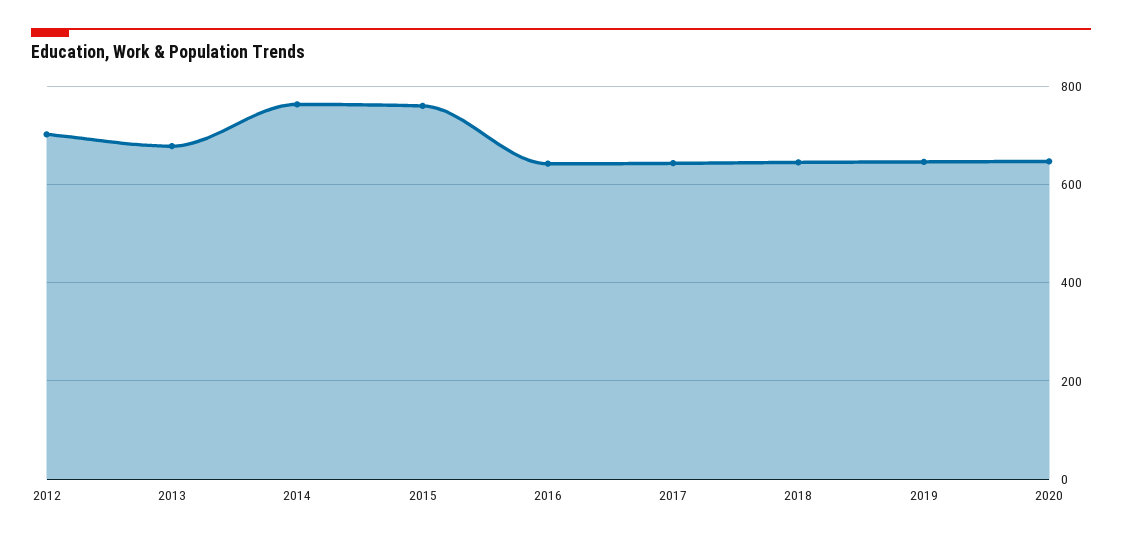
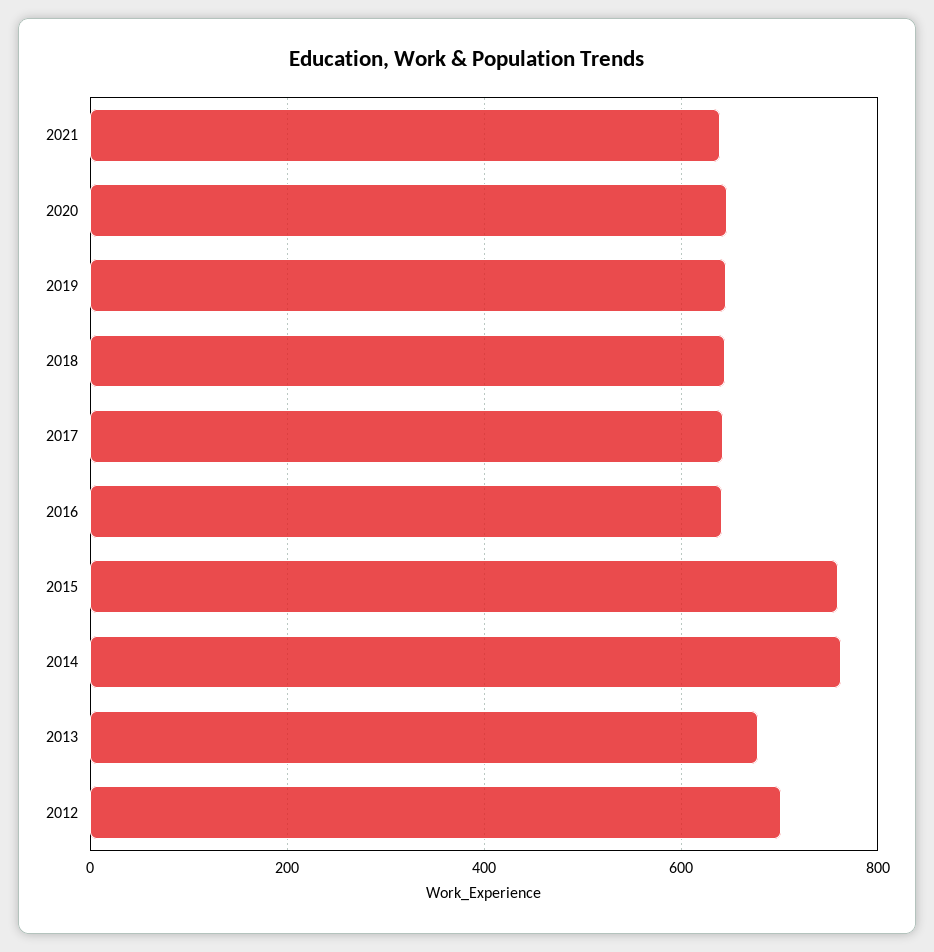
2021: none -> 640

